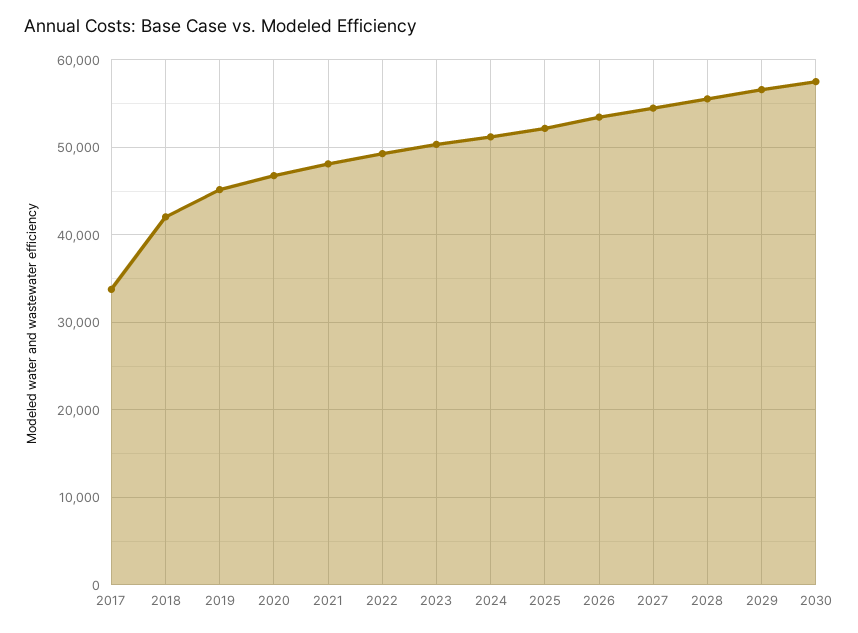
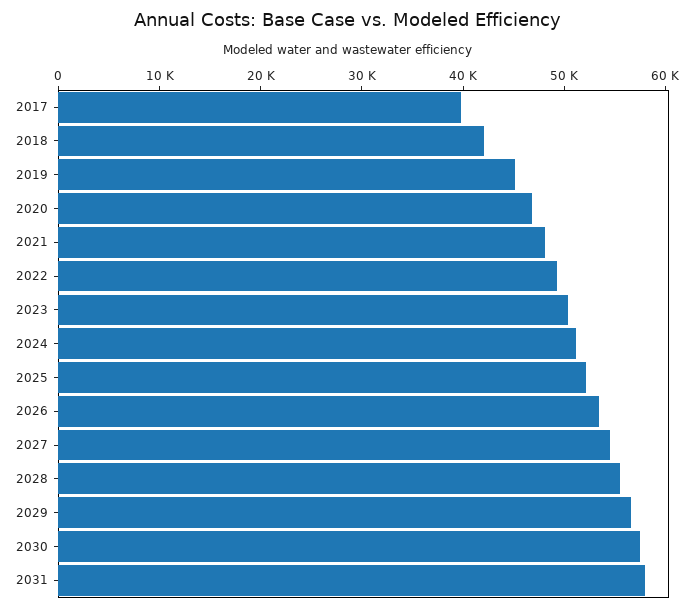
2017: 34000 -> 40000
2031: none -> 58000

